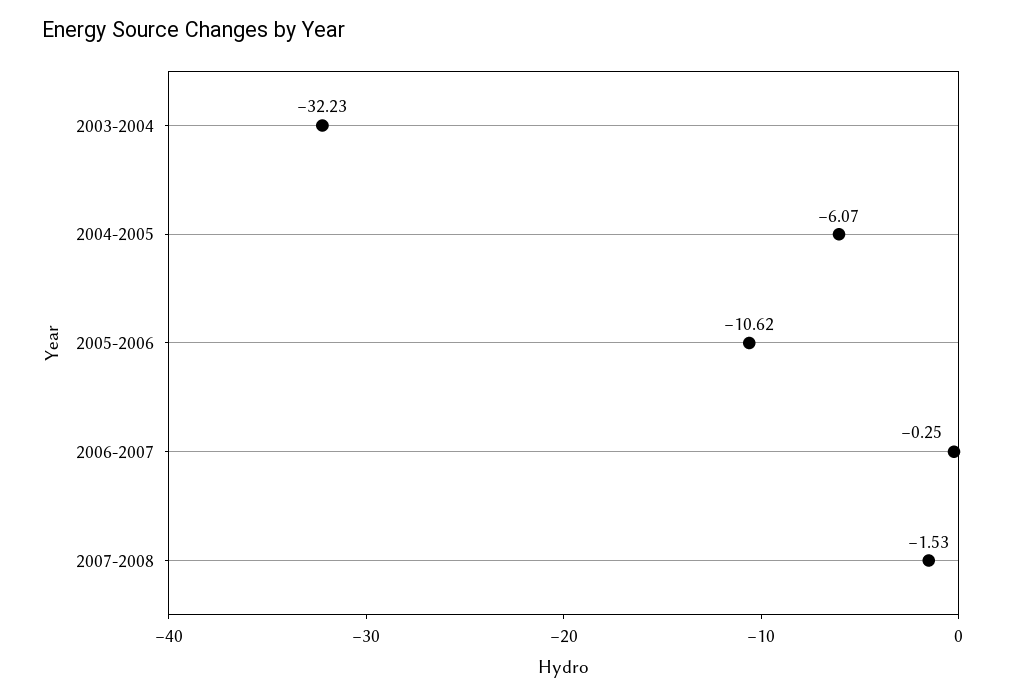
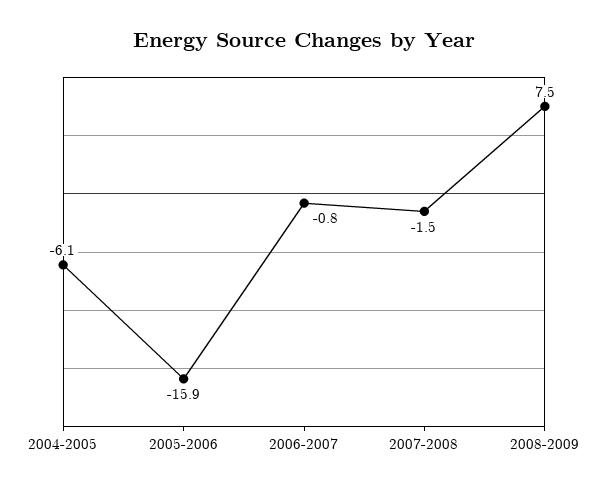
2003-2004: -32.23 -> none
2005-2006: -10.62 -> -15.9
2006-2007: -0.25 -> -0.8
2008-2009: none -> 7.5

